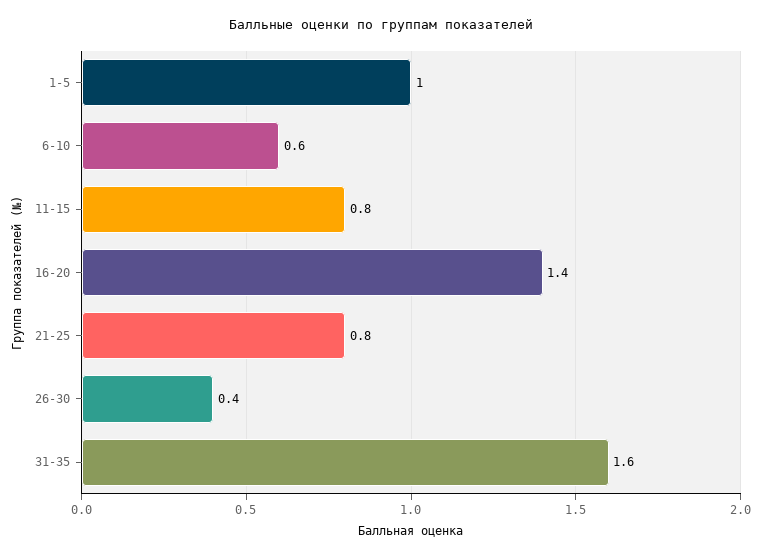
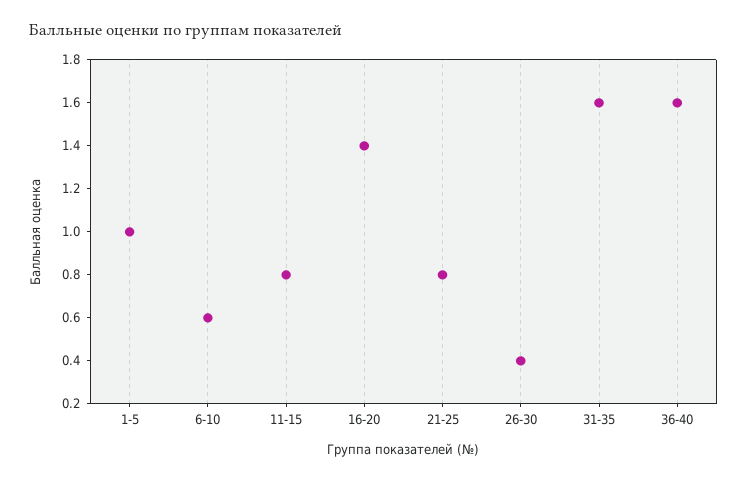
36-40: none -> 1.6

